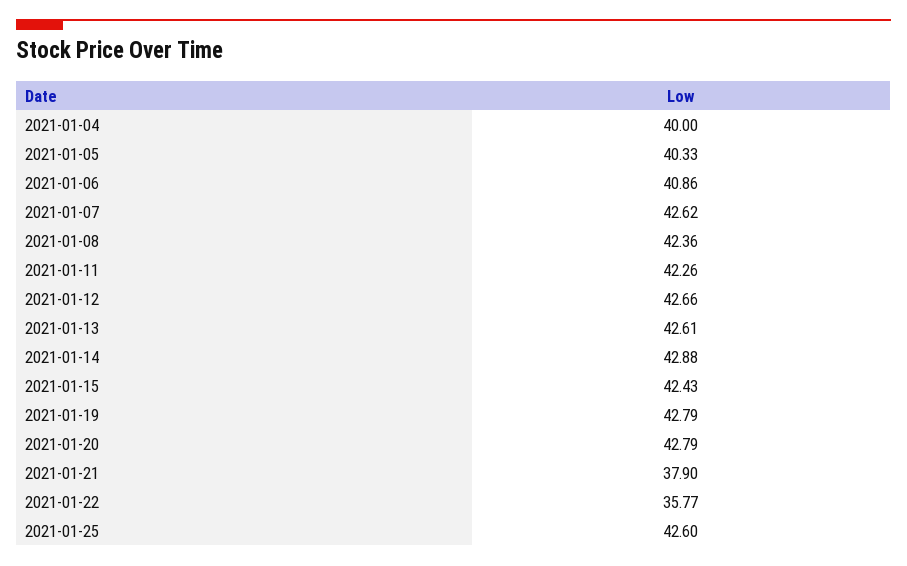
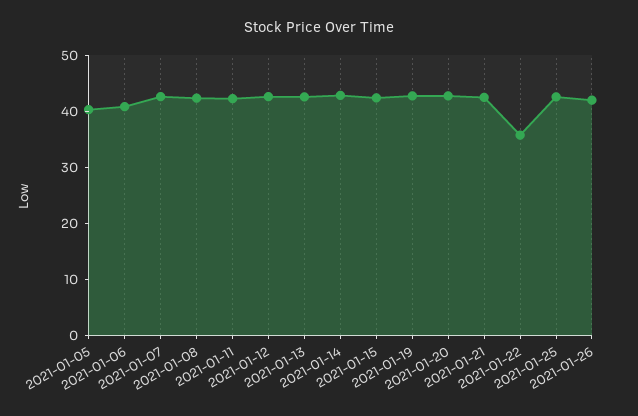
2021-01-04: 40 -> none
2021-01-21: 37.9 -> 42
2021-01-26: none -> 42

